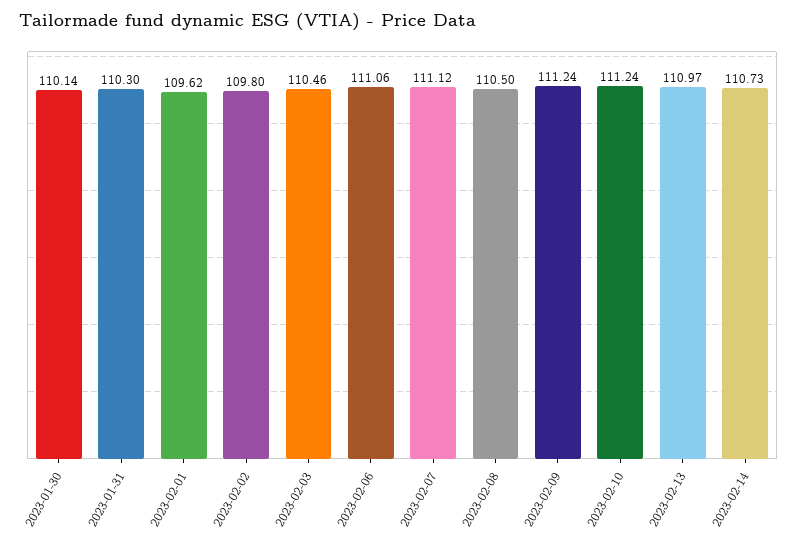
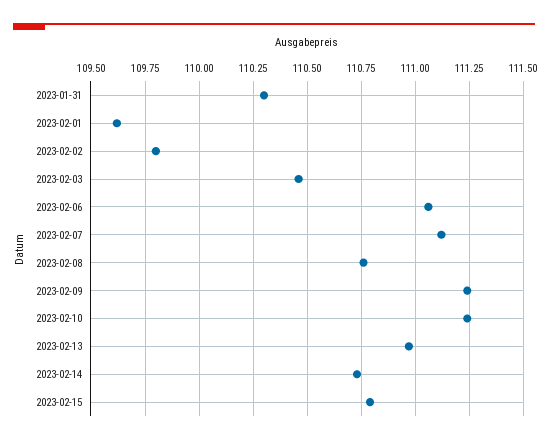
2023-01-30: 110.14 -> none
2023-02-08: 110.5 -> 110.75
2023-02-15: none -> 110.8

